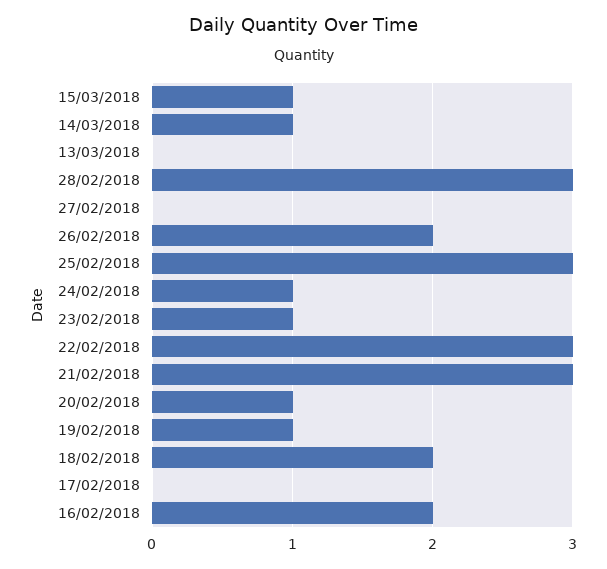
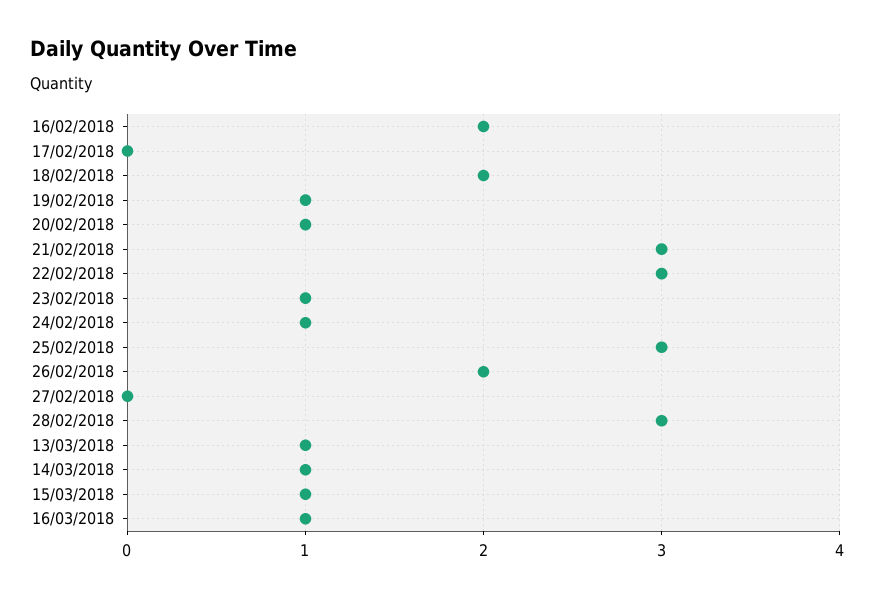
13/03/2018: 0 -> 1
16/03/2018: none -> 1

